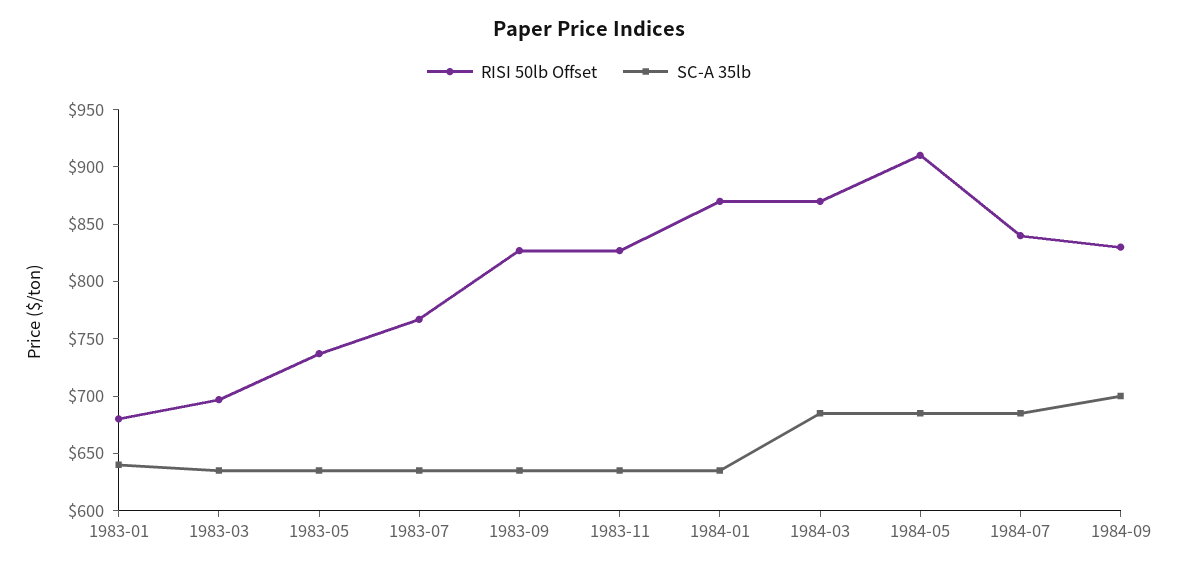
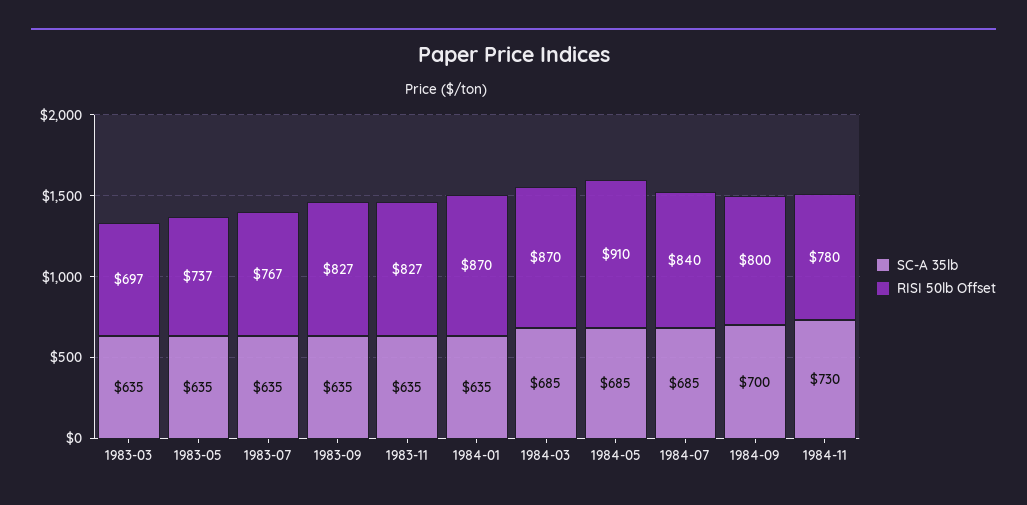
RISI 50lb Offset, 1983-01: 680 -> none
SC-A 35lb, 1983-01: 640 -> none
RISI 50lb Offset, 1984-09: 830 -> 800
SC-A 35lb, 1984-11: none -> 730
RISI 50lb Offset, 1984-11: none -> 780

